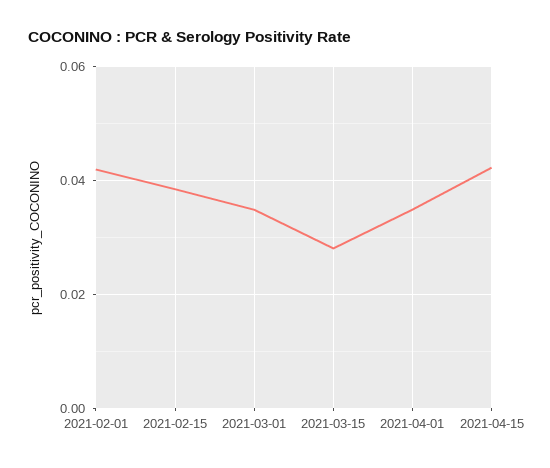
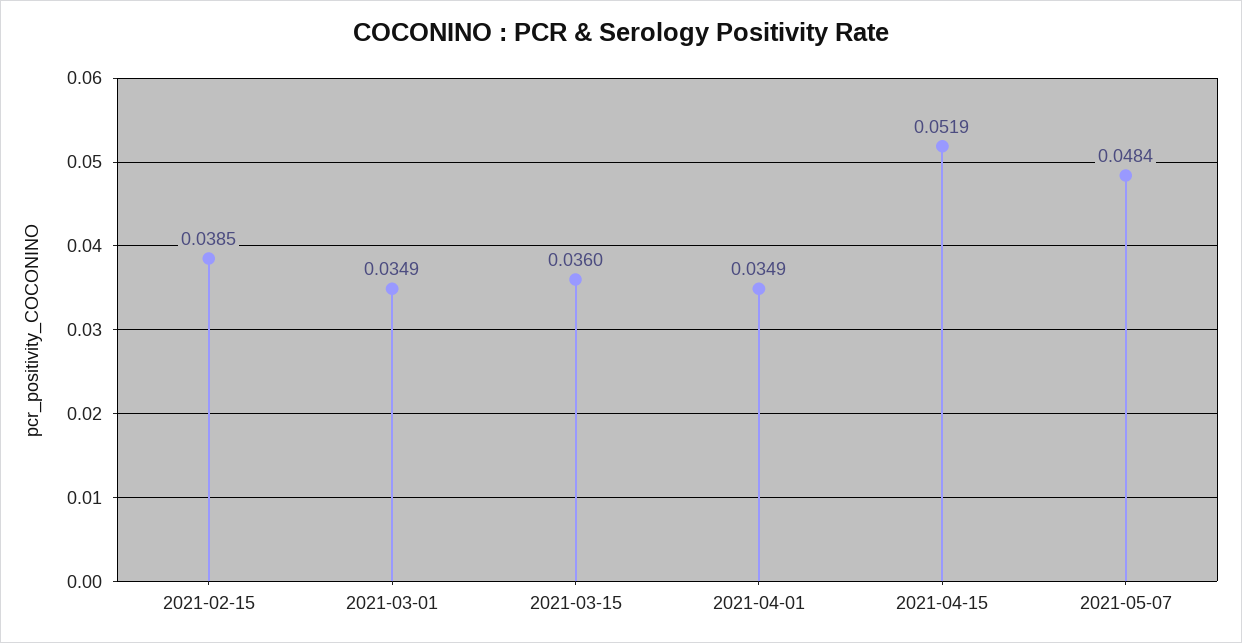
2021-02-01: 0.042 -> none
2021-03-15: 0.028 -> 0.036
2021-04-15: 0.042 -> 0.0519
2021-05-07: none -> 0.0484

